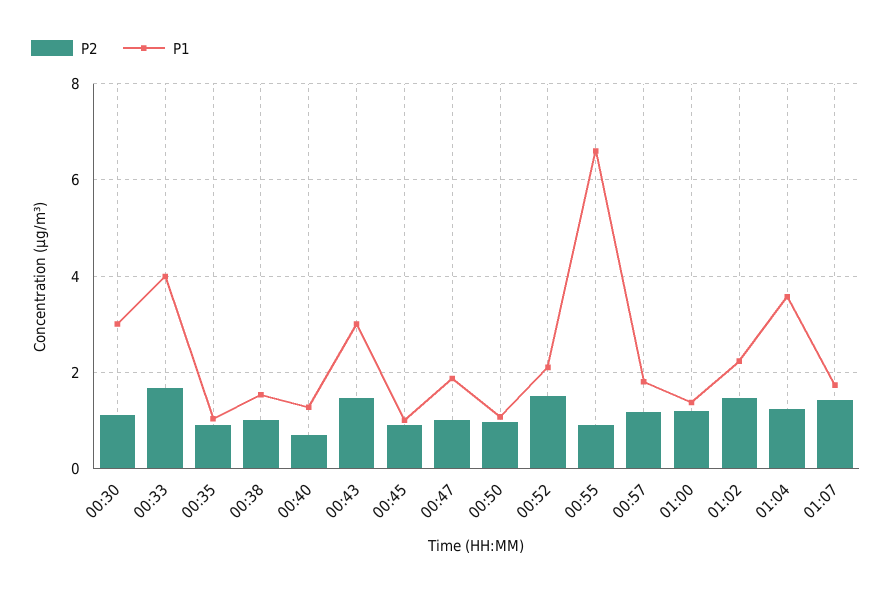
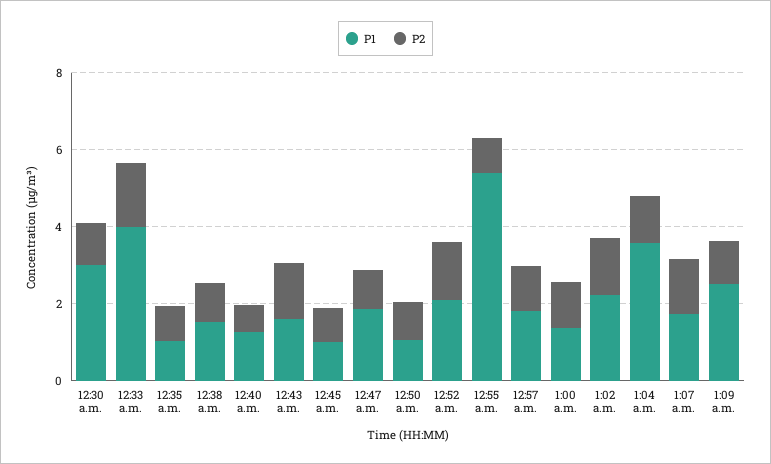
P1, 00:43: 3 -> 1.5
P1, 00:55: 6.6 -> 5.5
P1, 1:09 a.m.: none -> 2.5
P2, 1:09 a.m.: none -> 1

